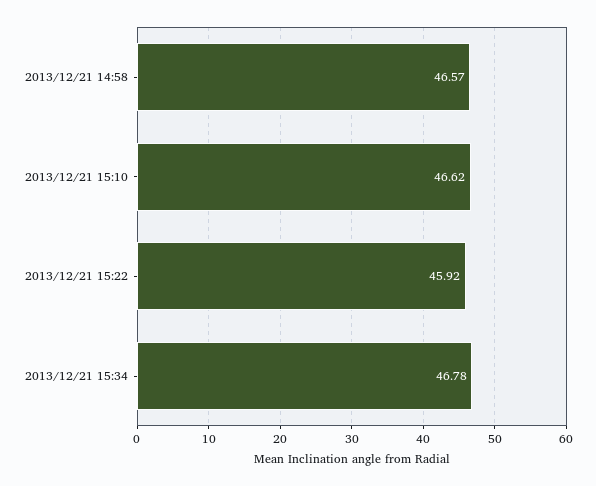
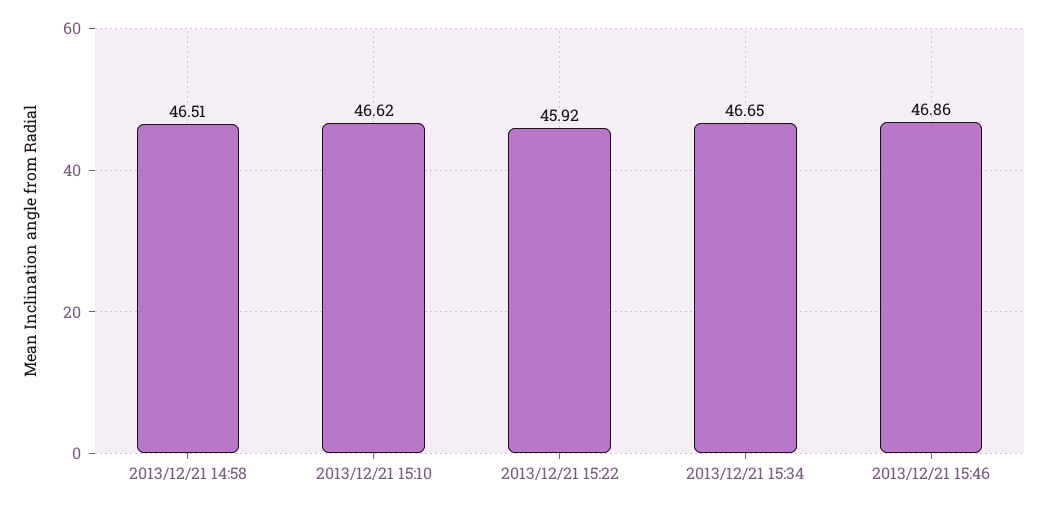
2013/12/21 14:58: 46.57 -> 46.51
2013/12/21 15:34: 46.78 -> 46.65
2013/12/21 15:46: none -> 46.86

